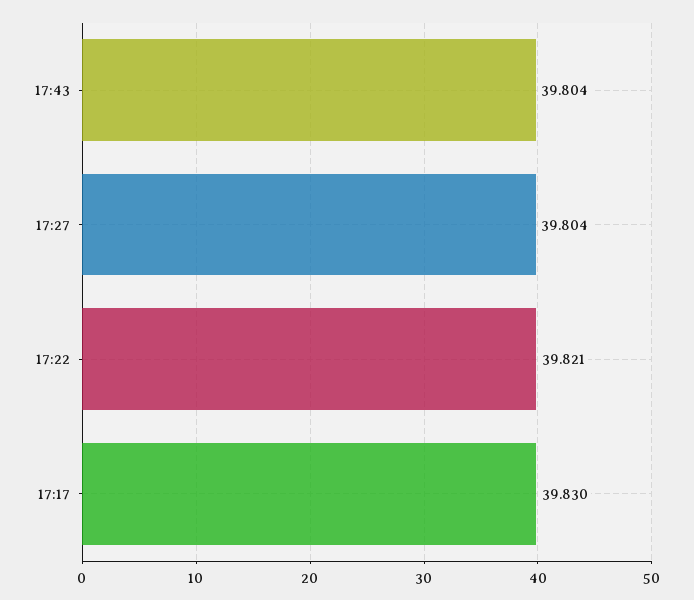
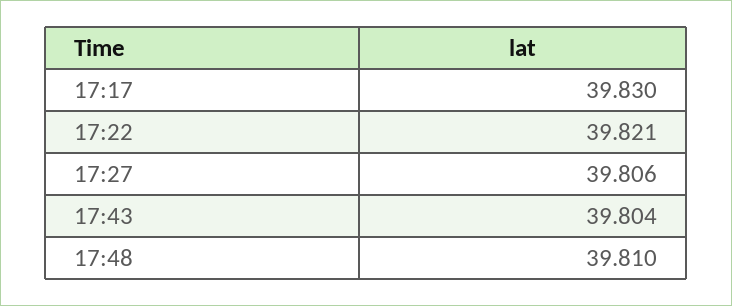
17:27: 39.804 -> 39.806
17:48: none -> 39.81

